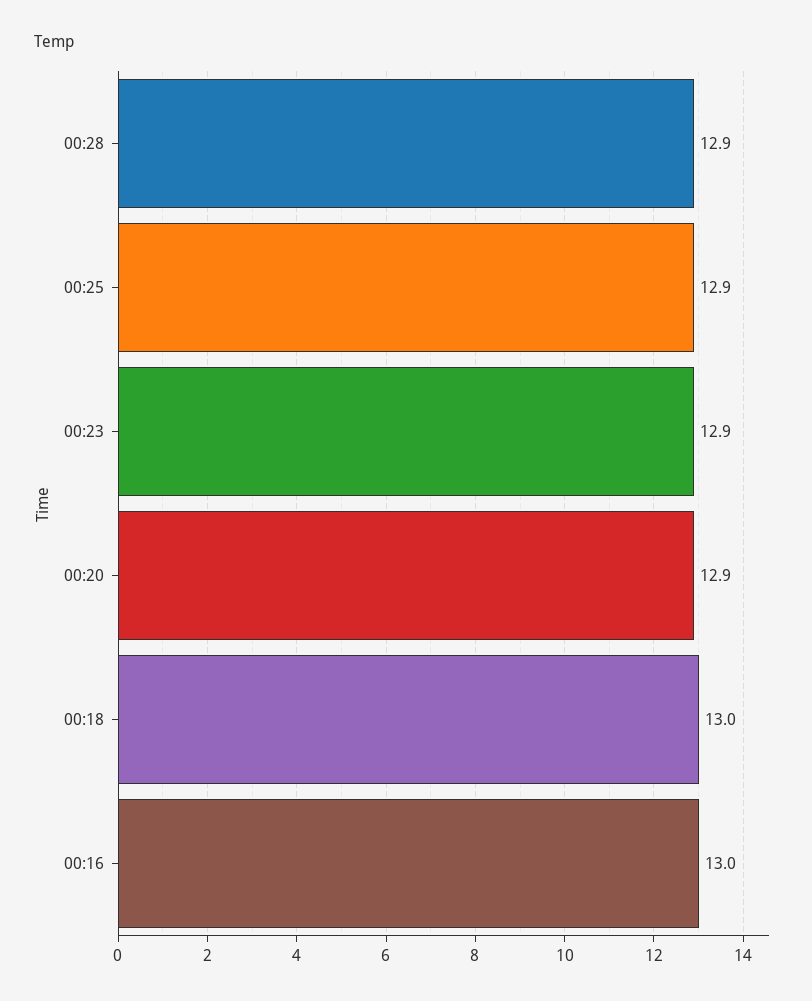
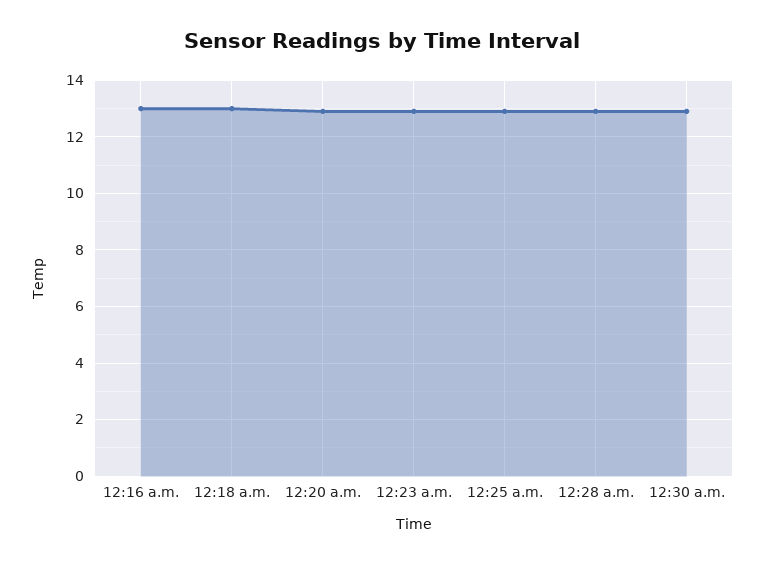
12:30 a.m.: none -> 13

